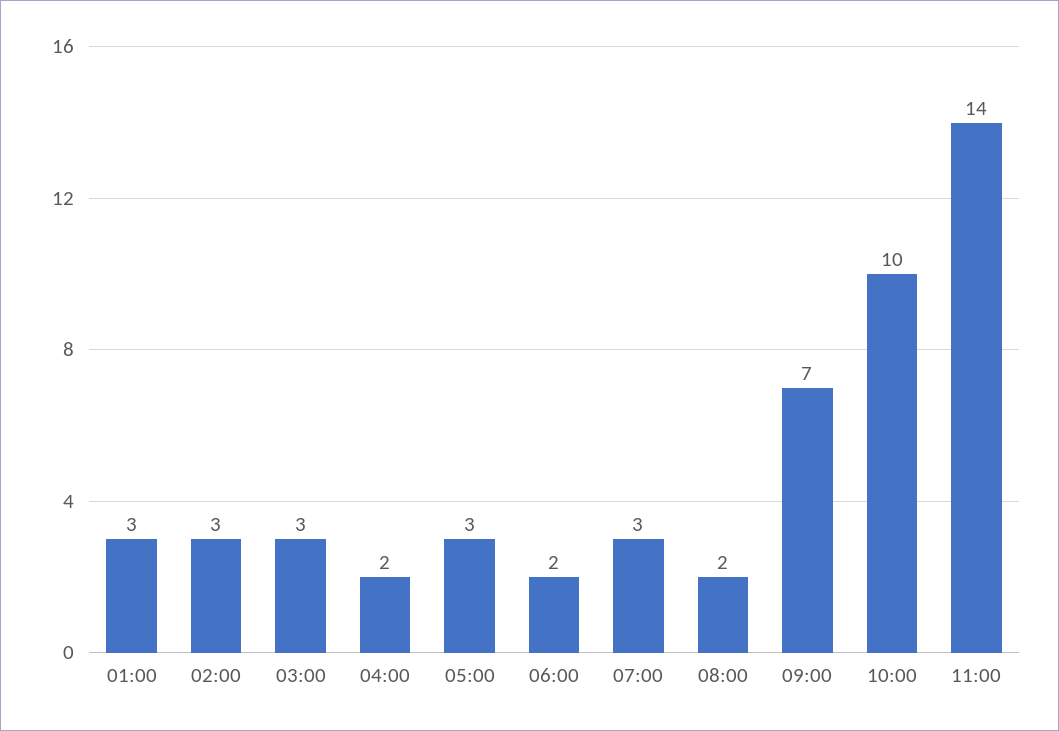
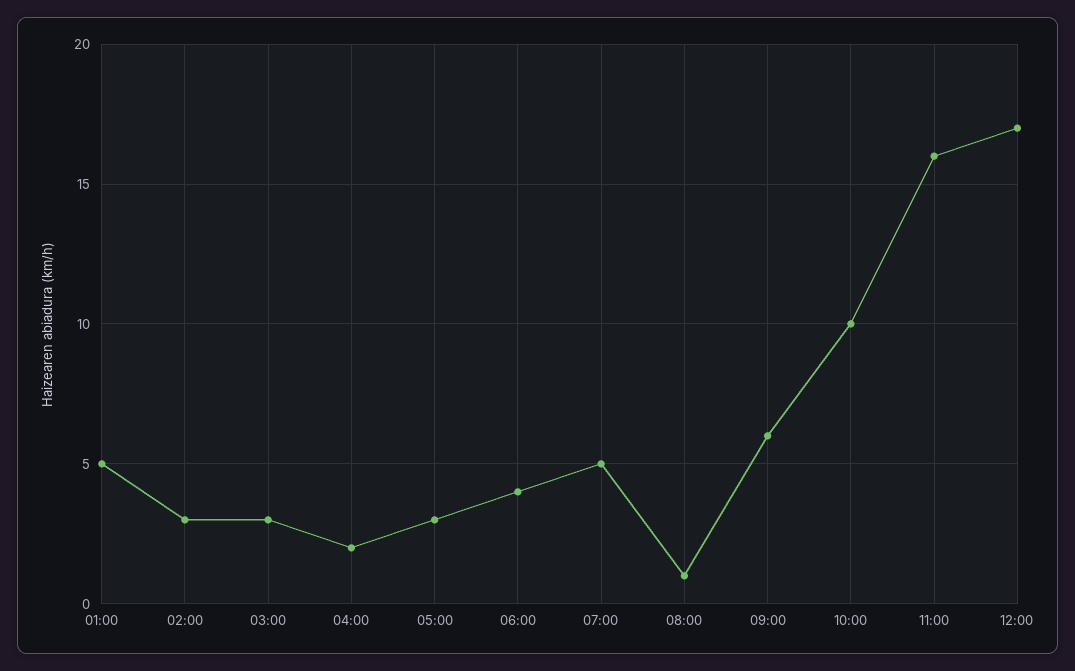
01:00: 3 -> 5
06:00: 2 -> 4
07:00: 3 -> 5
08:00: 2 -> 1
09:00: 7 -> 6
11:00: 14 -> 16
12:00: none -> 17

